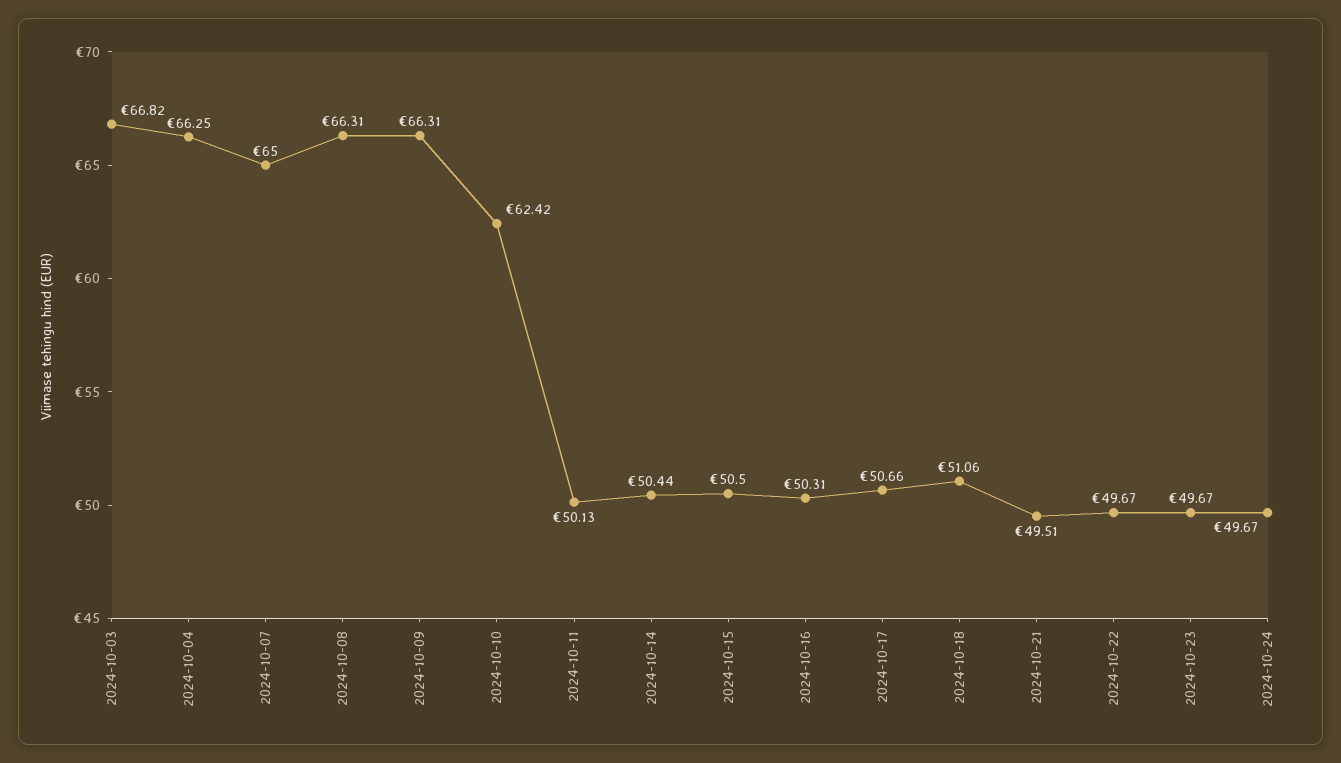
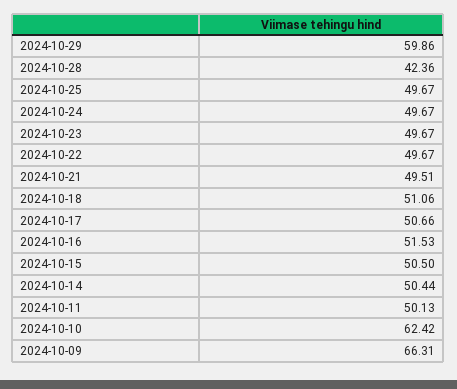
2024-10-03: 66.82 -> none
2024-10-04: 66.25 -> none
2024-10-07: 65 -> none
2024-10-08: 66.31 -> none
2024-10-16: 50.31 -> 51.53
2024-10-29: none -> 59.86
2024-10-28: none -> 42.36
2024-10-25: none -> 49.67

